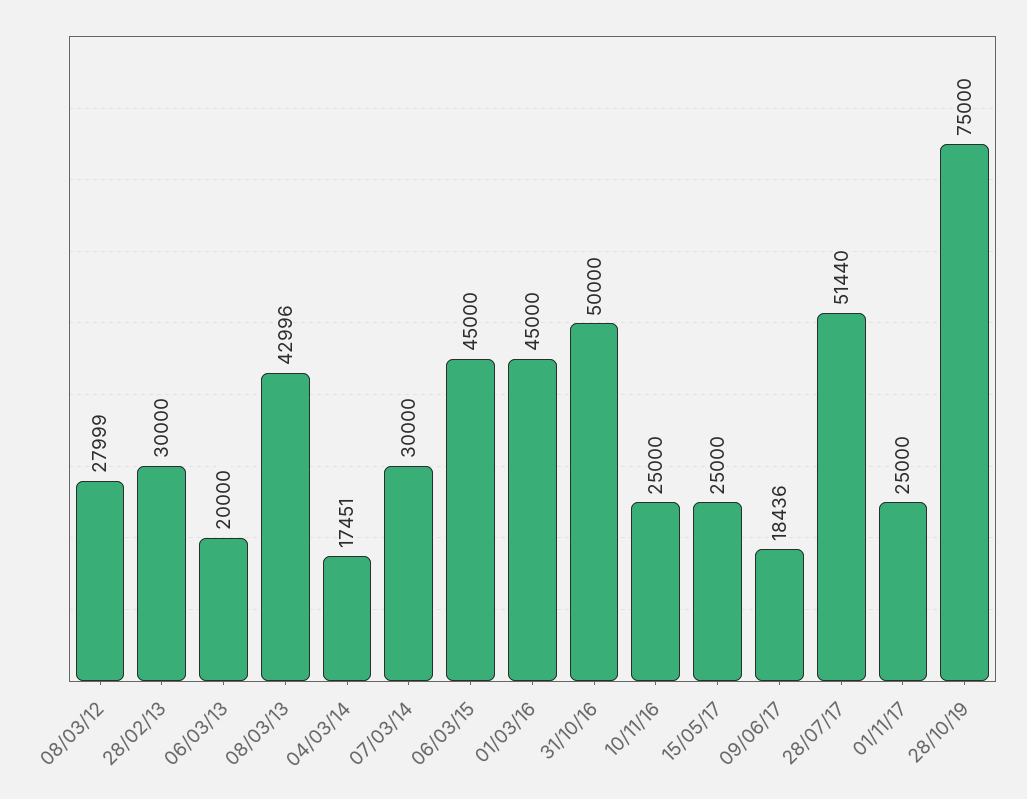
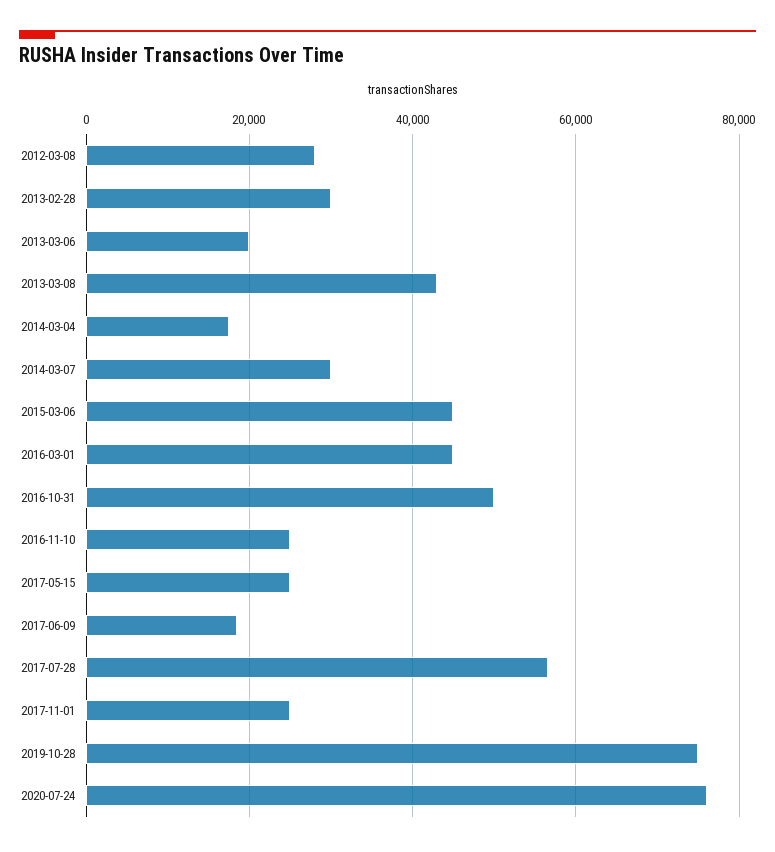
28/07/17: 51440 -> 56000
2020-07-24: none -> 76000

